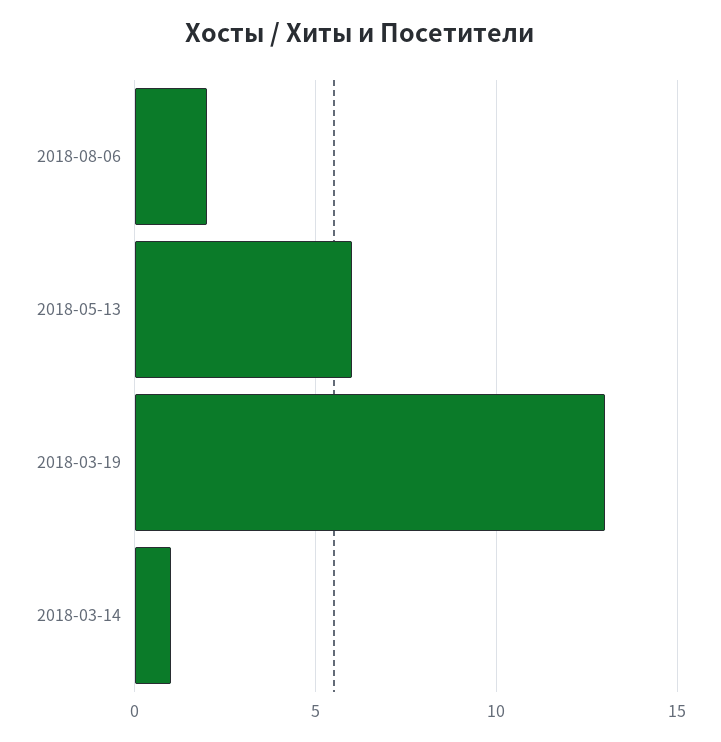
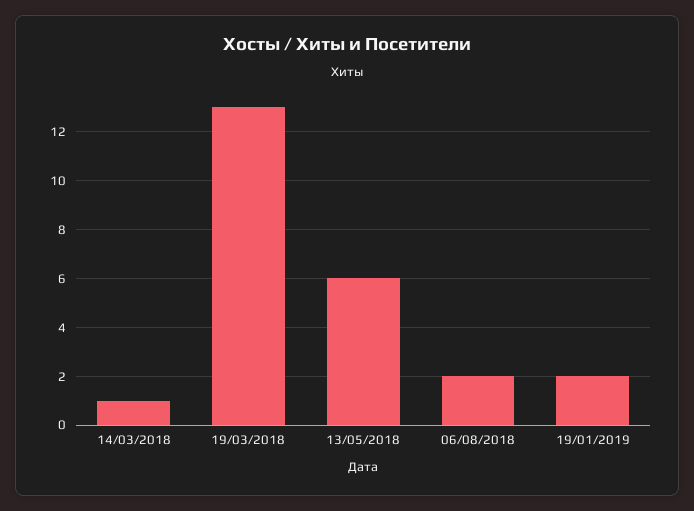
19/01/2019: none -> 2

